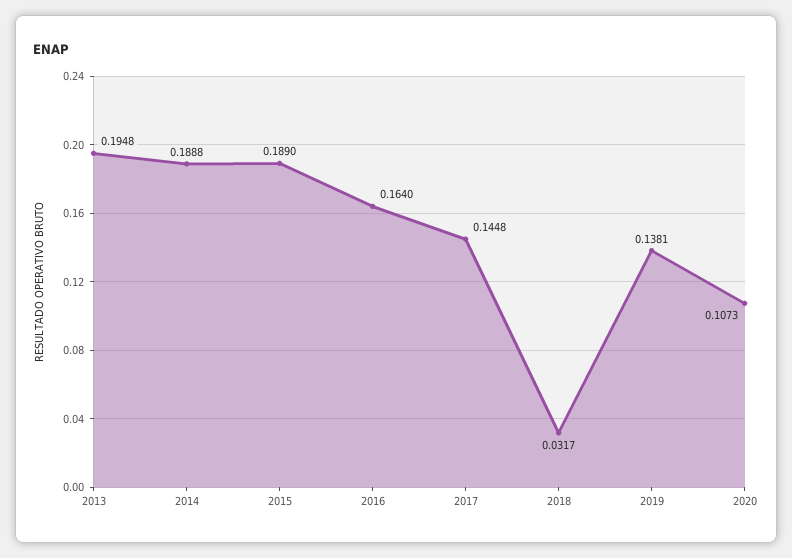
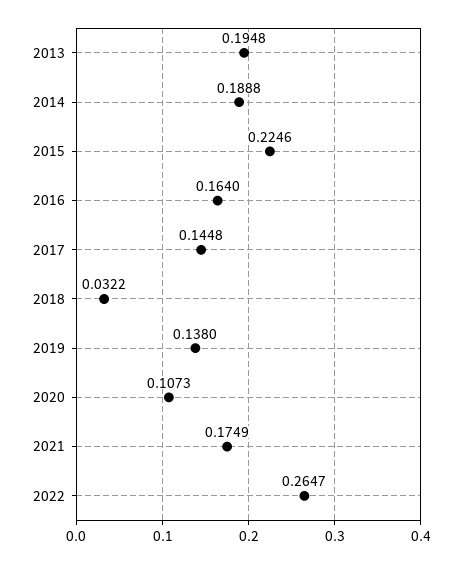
2015: 0.189 -> 0.2246
2018: 0.0317 -> 0.0322
2019: 0.1381 -> 0.138
2021: none -> 0.1749
2022: none -> 0.2647

